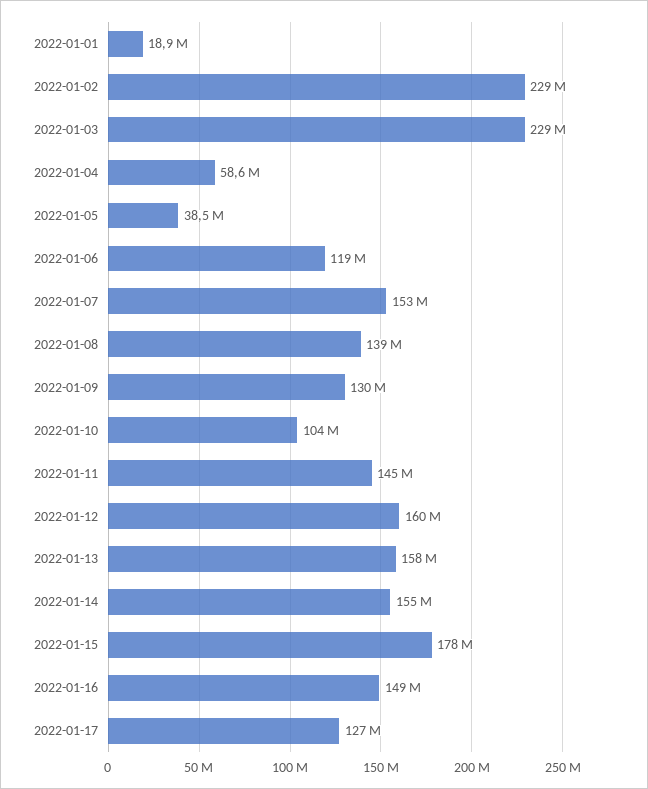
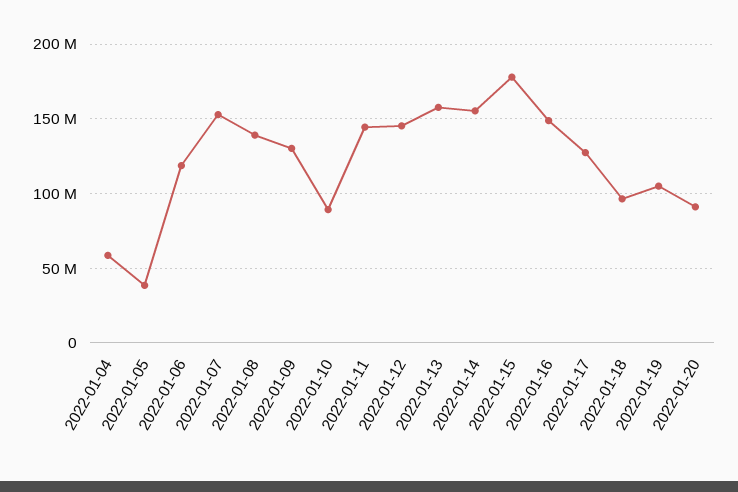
2022-01-01: 18900000 -> none
2022-01-02: 229000000 -> none
2022-01-03: 229000000 -> none
2022-01-10: 104000000 -> 90000000
2022-01-12: 160000000 -> 145000000
2022-01-18: none -> 95000000
2022-01-19: none -> 105000000
2022-01-20: none -> 90000000

